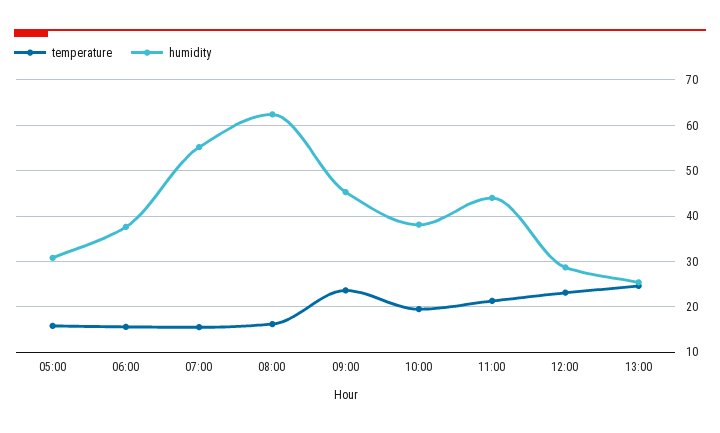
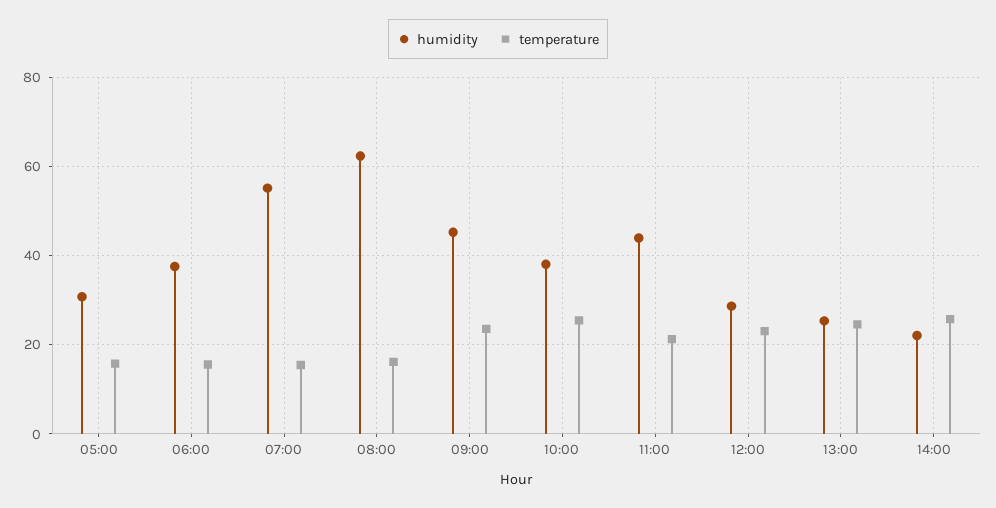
temperature, 10:00: 20 -> 26
humidity, 14:00: none -> 22
temperature, 14:00: none -> 26

